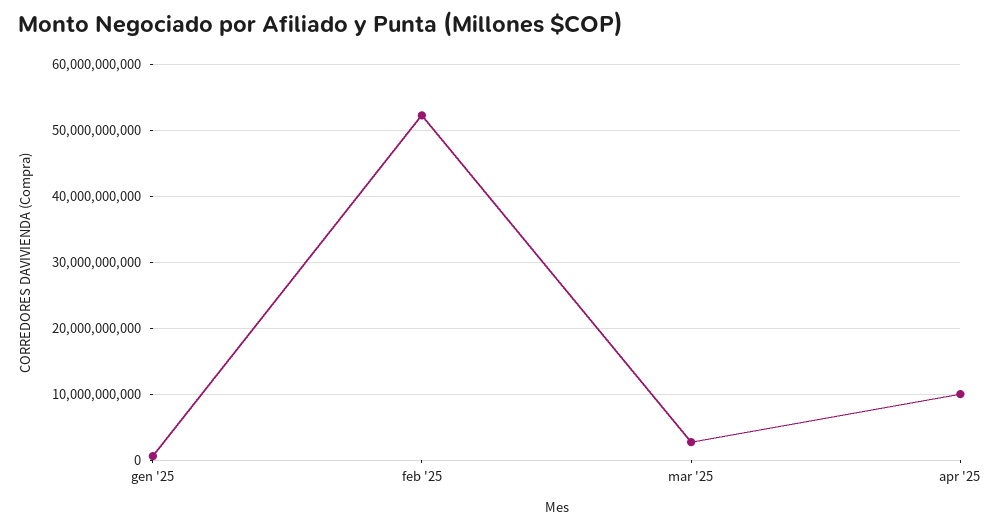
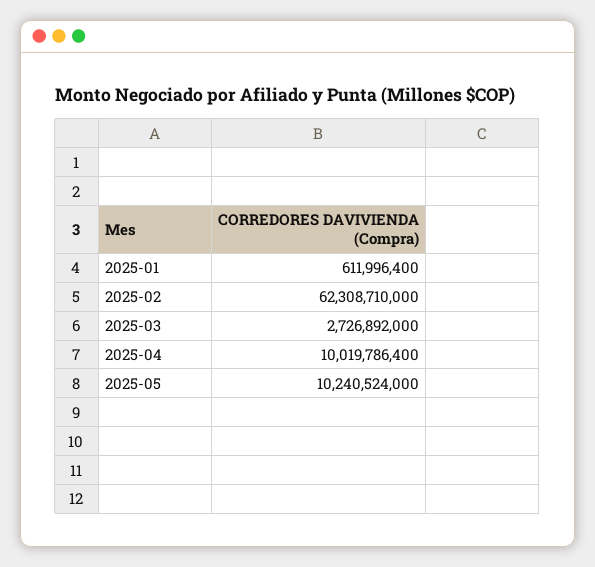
feb '25: 52000000000 -> 62308710000
2025-05: none -> 10240524000

